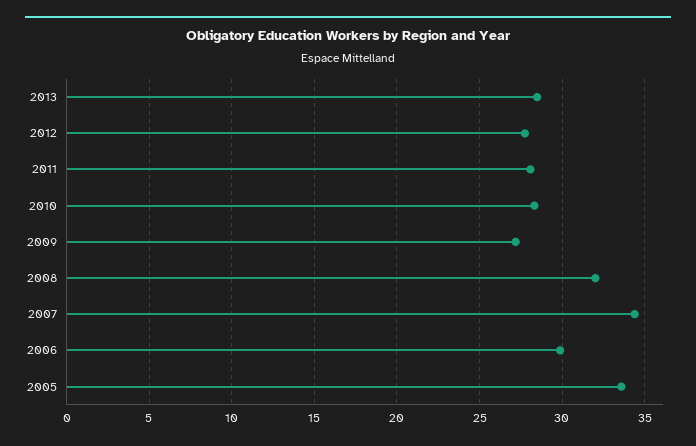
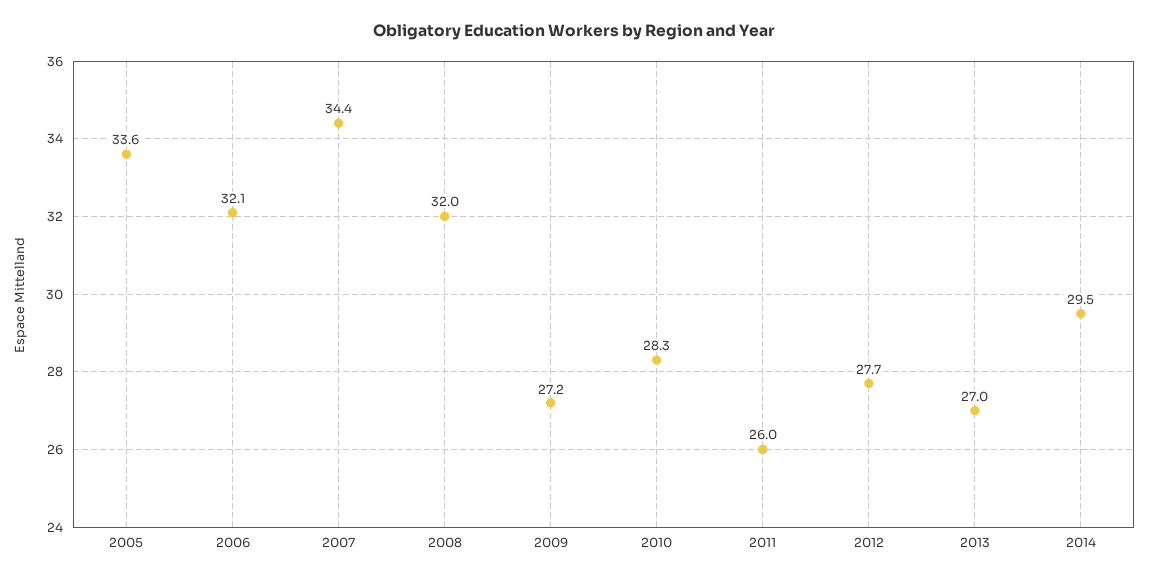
2013: 28.5 -> 27
2011: 28 -> 26
2006: 30 -> 32.1
2014: none -> 29.5

